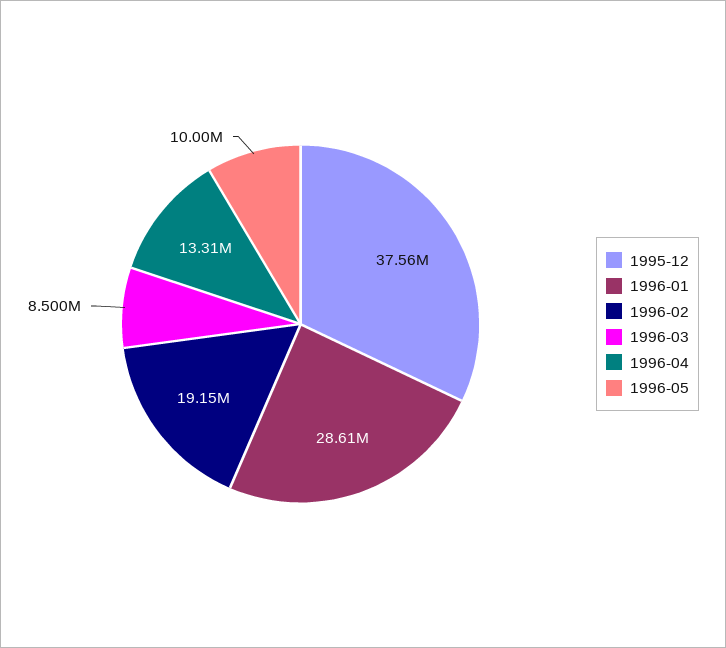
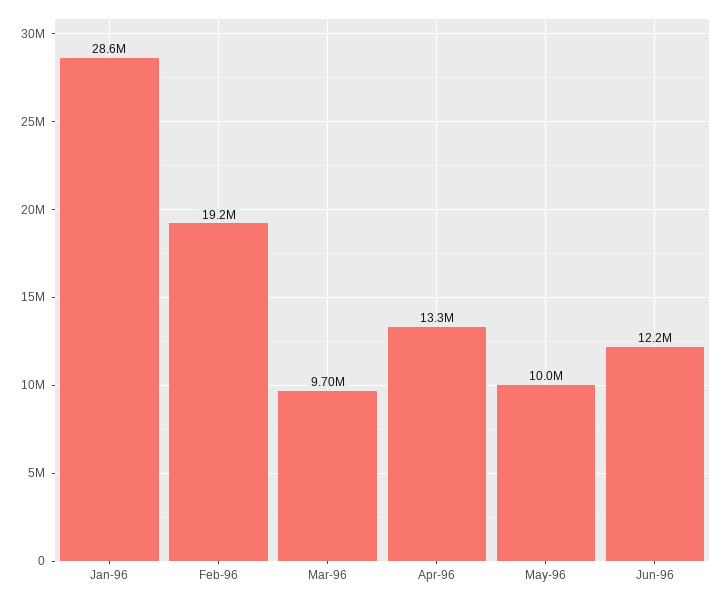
1995-12: 37560000 -> none
1996-03: 8500000 -> 9700000
Jun-96: none -> 12200000

